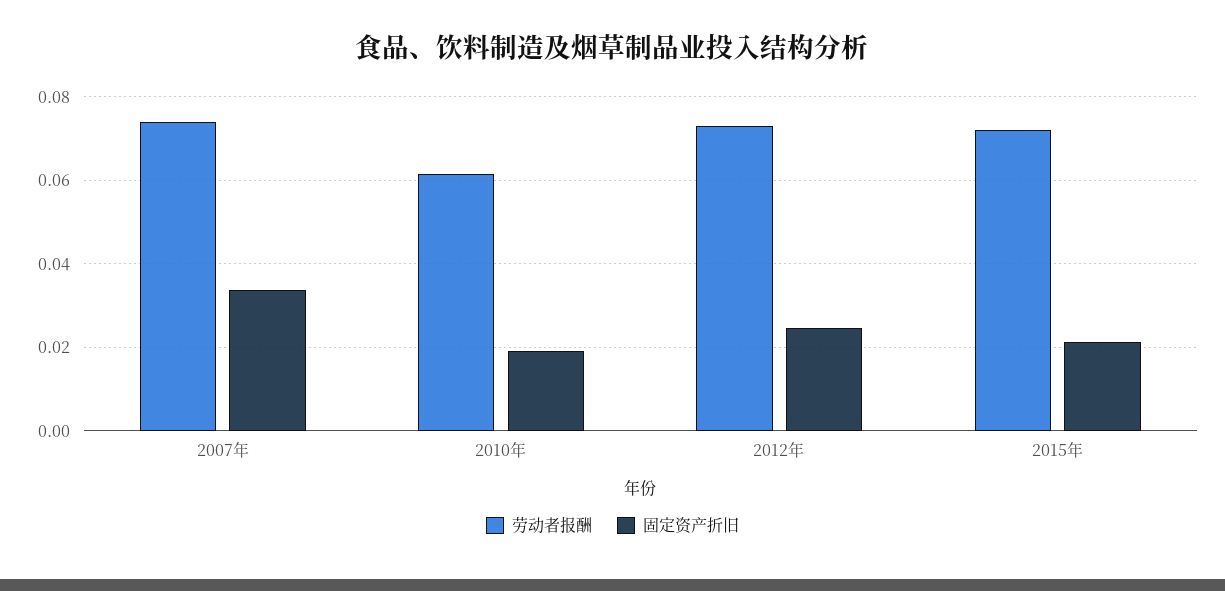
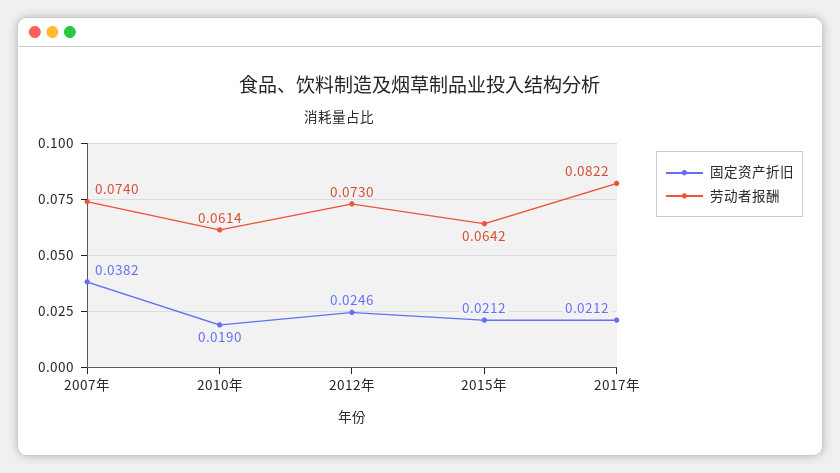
固定资产折旧, 2007年: 0.034 -> 0.0382
劳动者报酬, 2015年: 0.072 -> 0.0642
固定资产折旧, 2017年: none -> 0.0212
劳动者报酬, 2017年: none -> 0.0822

